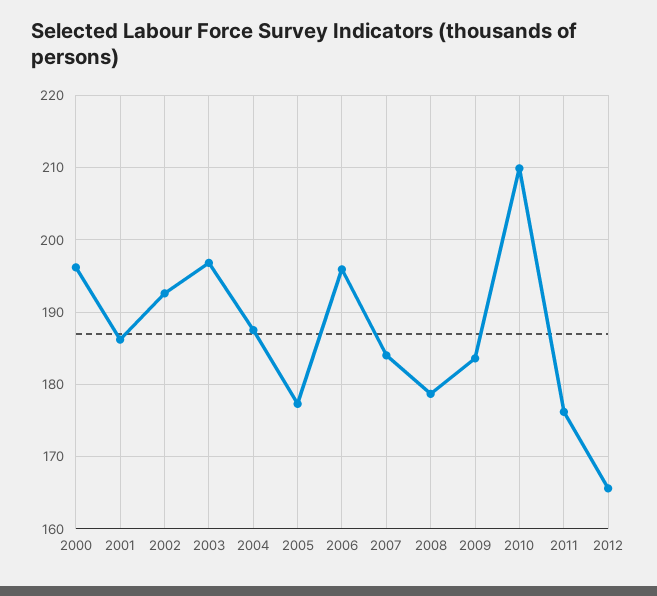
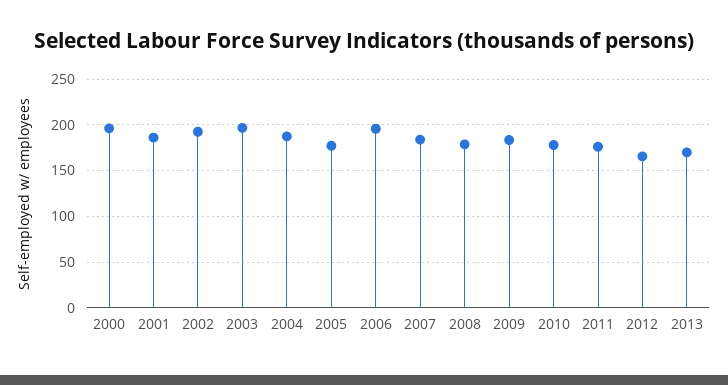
2010: 210 -> 180
2013: none -> 170

